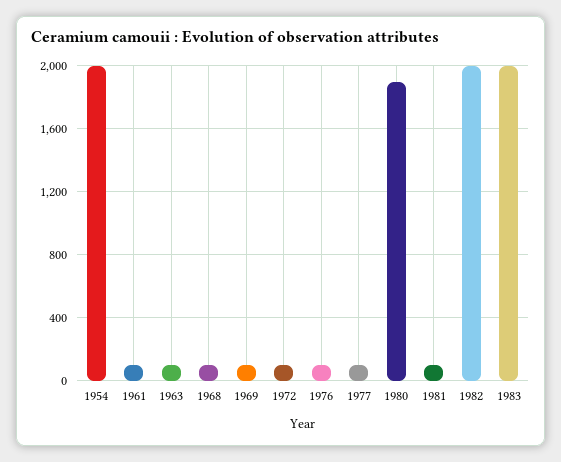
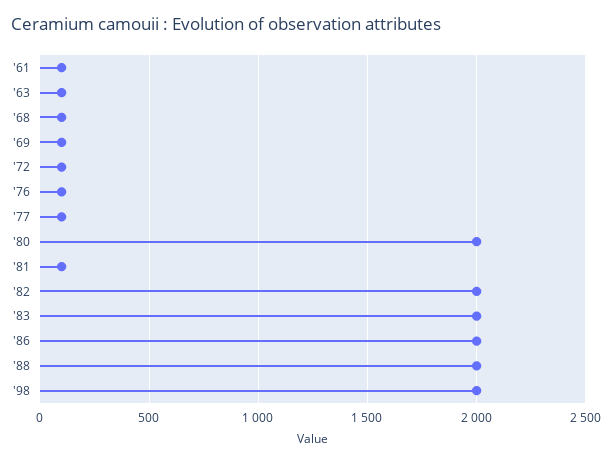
1954: 2000 -> none
1980: 1900 -> 2000
'86: none -> 2000
'88: none -> 2000
'98: none -> 2000

